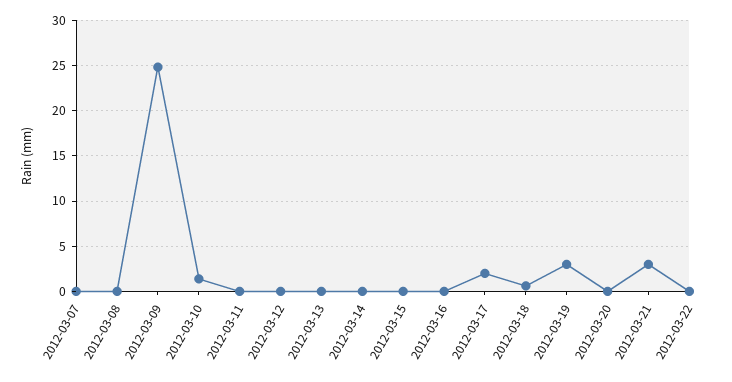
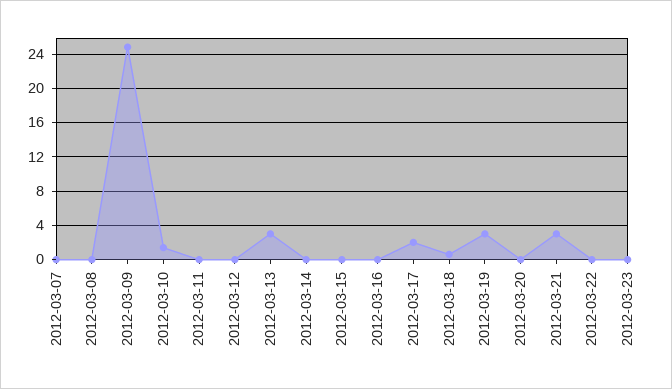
2012-03-13: 0 -> 3
2012-03-23: none -> 0

